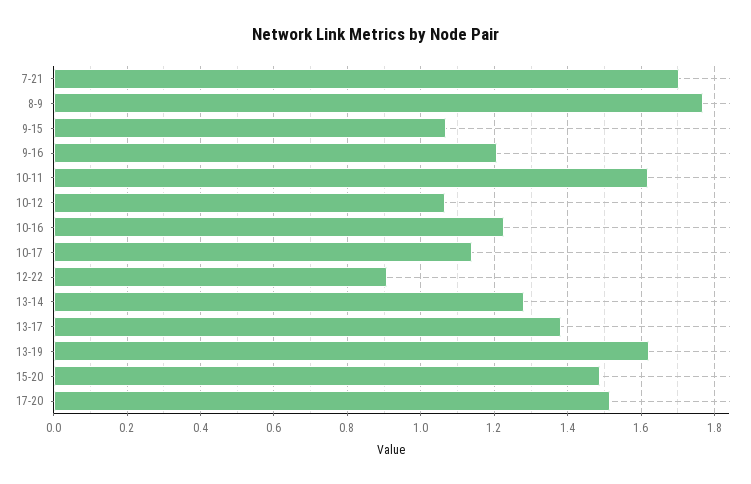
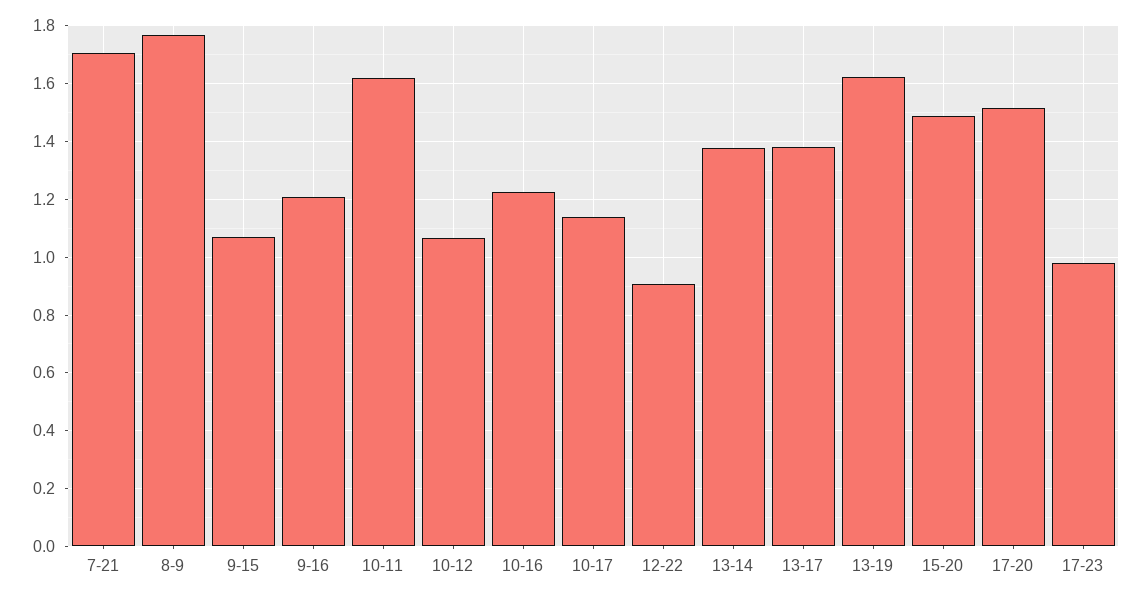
13-14: 1.28 -> 1.375
17-23: none -> 0.975

